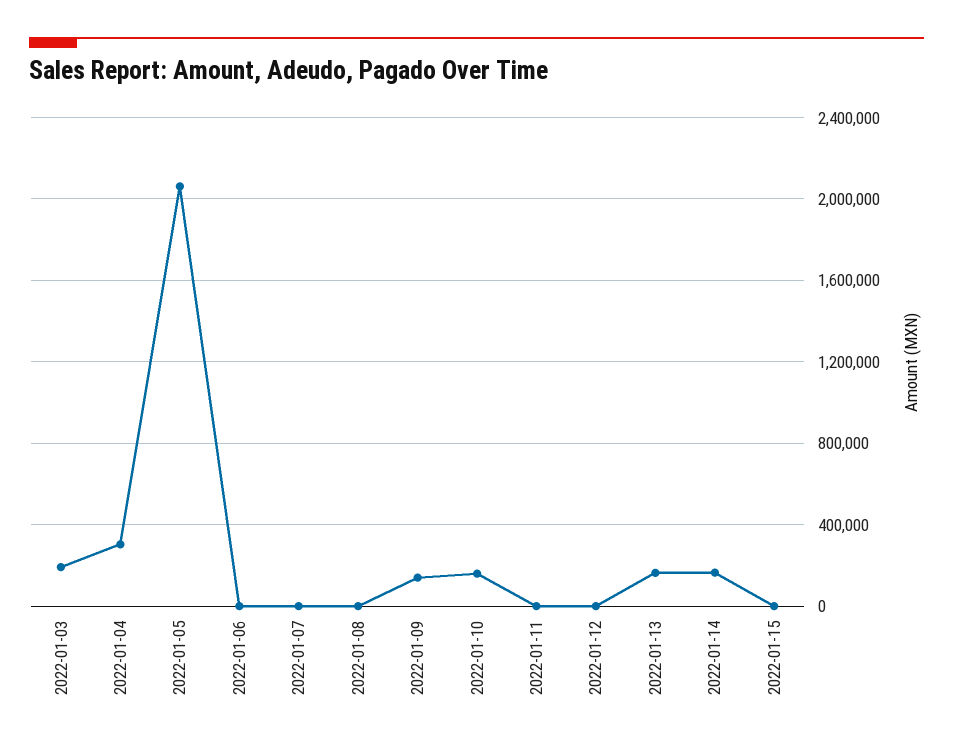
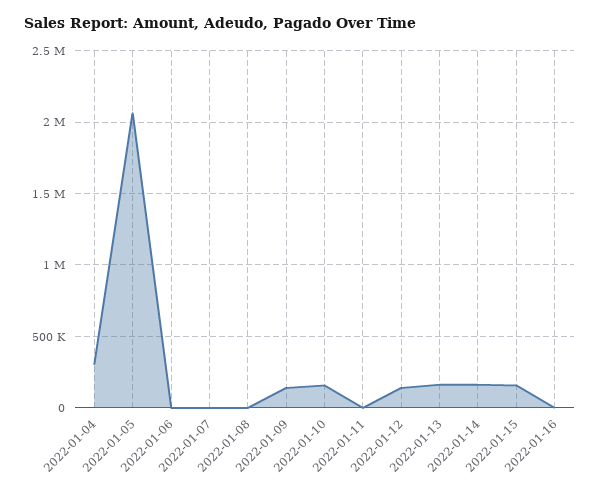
2022-01-03: 200000 -> none
2022-01-12: 0 -> 150000
2022-01-15: 0 -> 150000
2022-01-16: none -> 0

